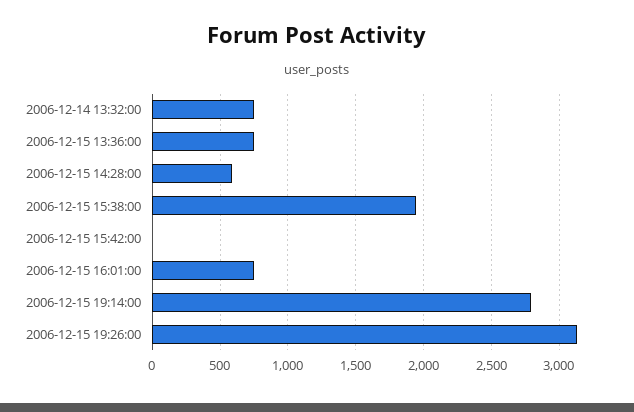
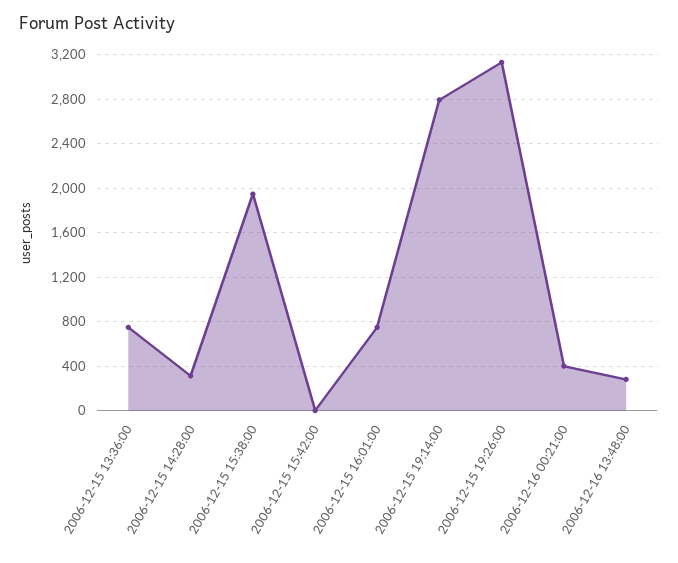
2006-12-14 13:32:00: 750 -> none
2006-12-15 14:28:00: 600 -> 300
2006-12-16 00:21:00: none -> 400
2006-12-16 13:48:00: none -> 300

